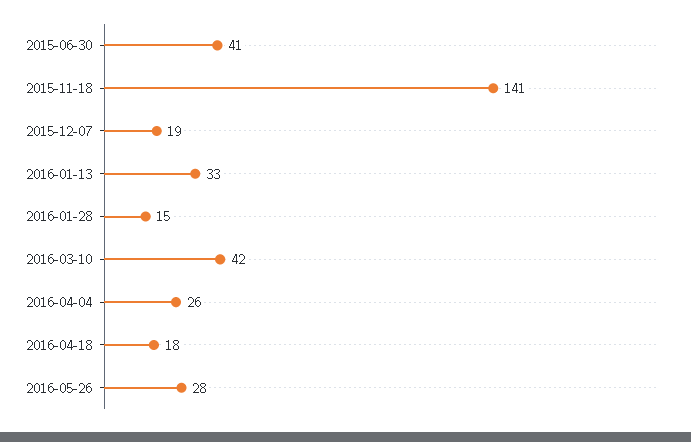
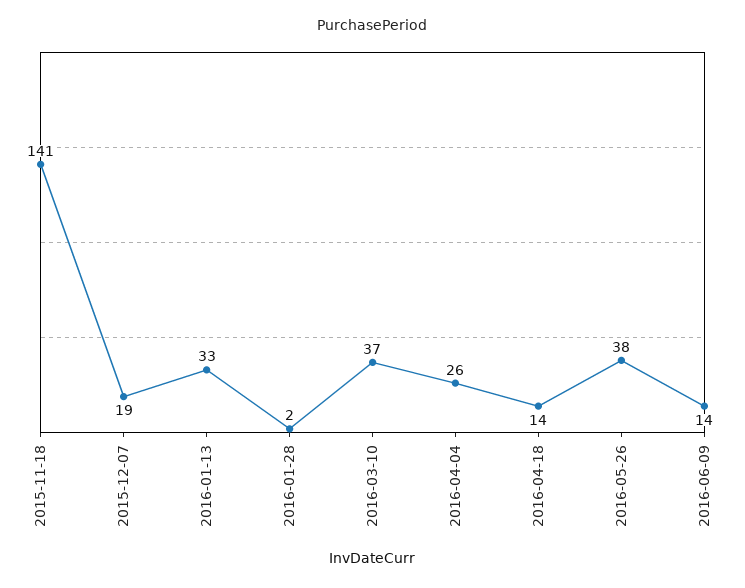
2015-06-30: 41 -> none
2016-01-28: 15 -> 2
2016-03-10: 42 -> 37
2016-04-18: 18 -> 14
2016-05-26: 28 -> 38
2016-06-09: none -> 14

